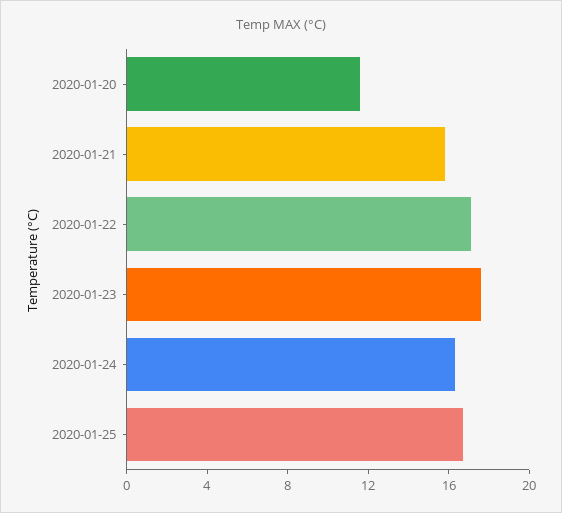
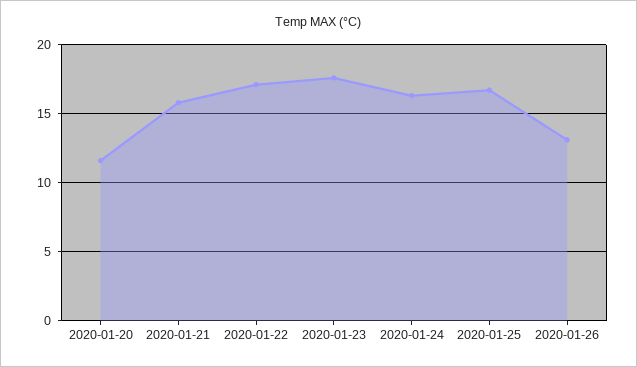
2020-01-26: none -> 13

